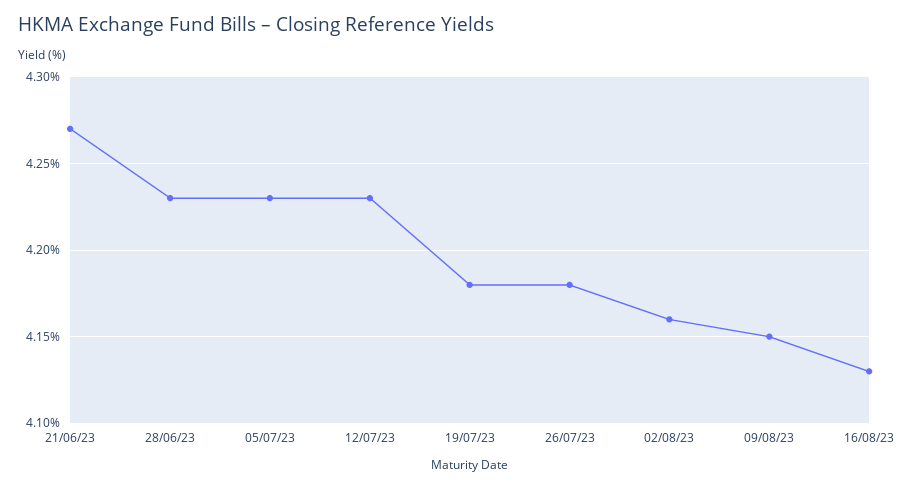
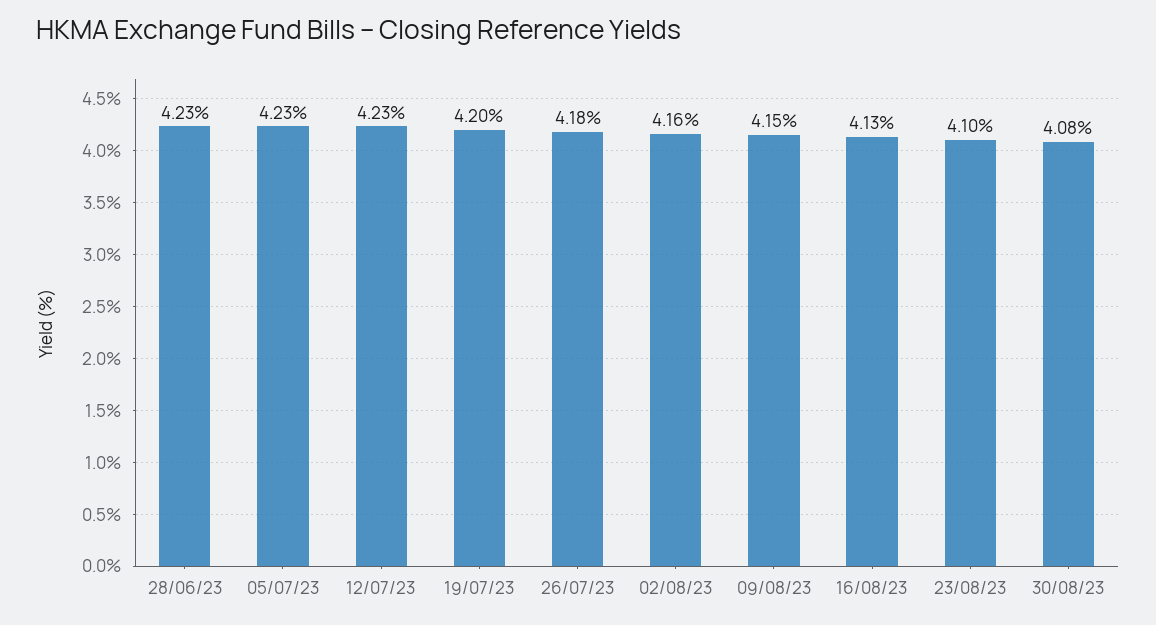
21/06/23: 4.27 -> none
19/07/23: 4.18 -> 4.2
23/08/23: none -> 4.1
30/08/23: none -> 4.08

